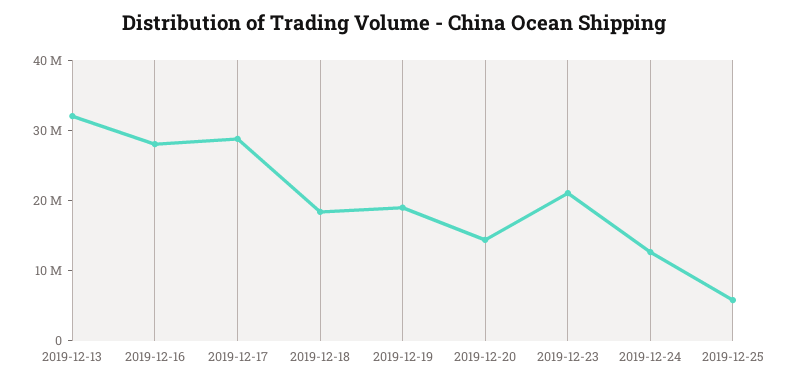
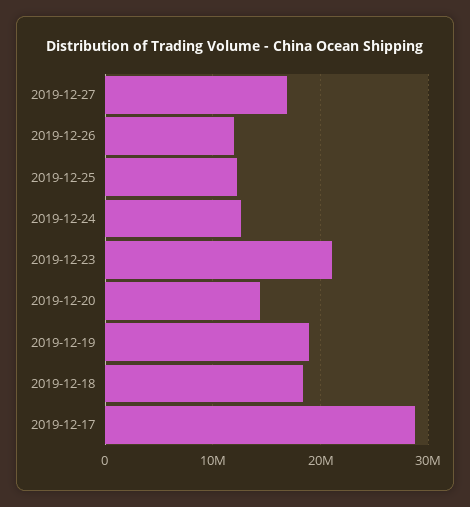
2019-12-13: 32000000 -> none
2019-12-16: 28000000 -> none
2019-12-25: 6000000 -> 12000000
2019-12-27: none -> 17000000
2019-12-26: none -> 12000000

